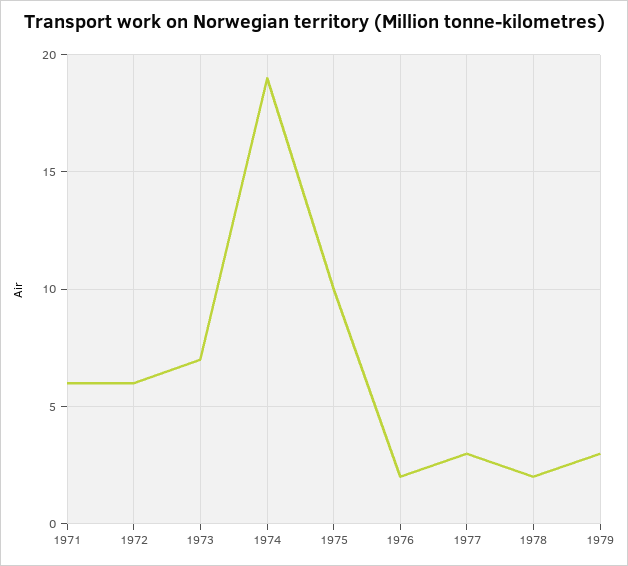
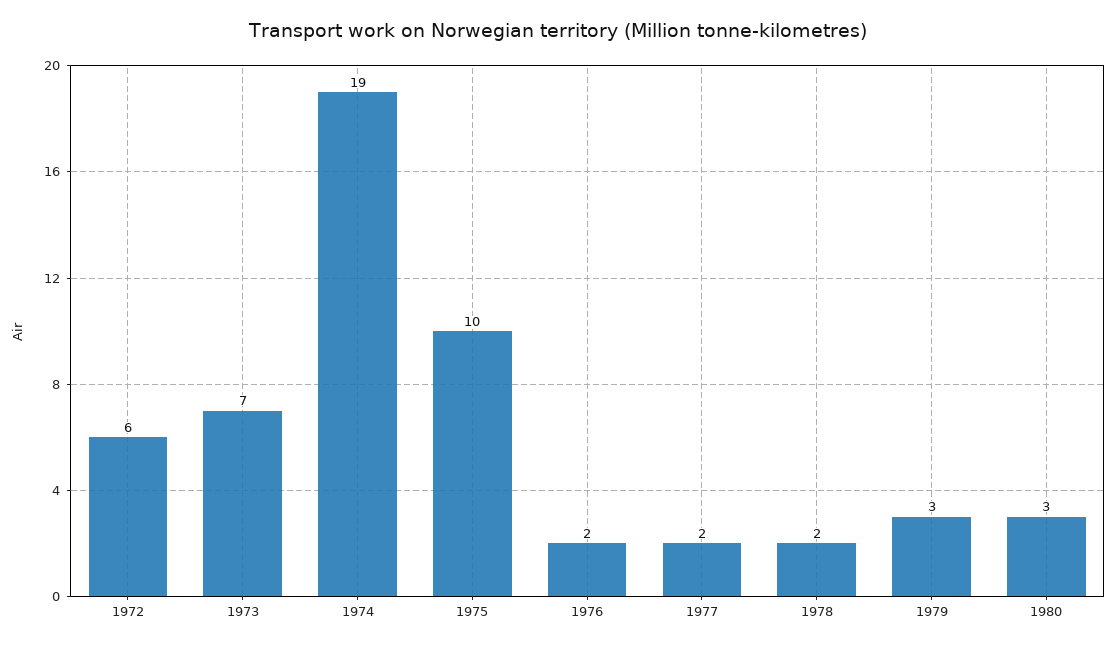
1971: 6 -> none
1977: 3 -> 2
1980: none -> 3

